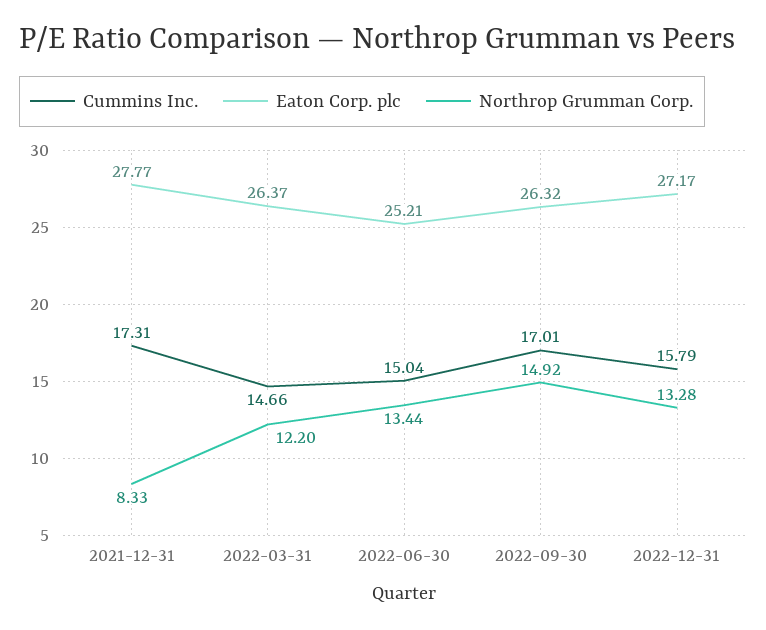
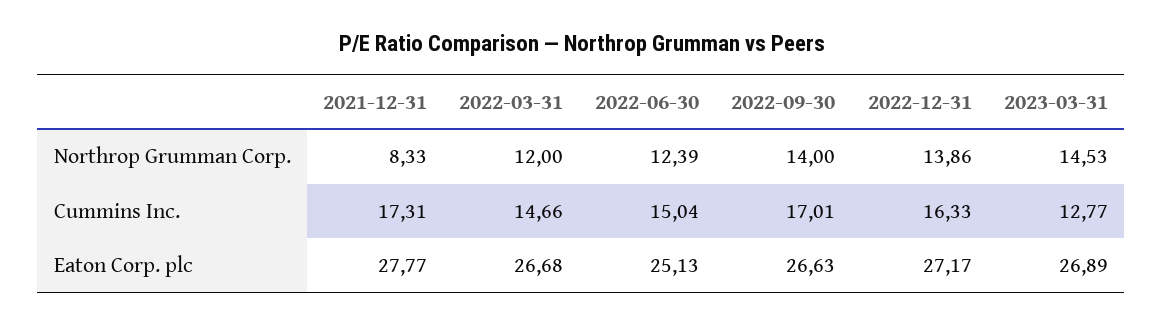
Eaton Corp. plc, 2022-03-31: 26.37 -> 26.68
Northrop Grumman Corp., 2022-03-31: 12.2 -> 12
Eaton Corp. plc, 2022-06-30: 25.21 -> 25.13
Northrop Grumman Corp., 2022-06-30: 13.44 -> 12.39
Eaton Corp. plc, 2022-09-30: 26.32 -> 26.63
Northrop Grumman Corp., 2022-09-30: 14.92 -> 14
Cummins Inc., 2022-12-31: 15.79 -> 16.33
Northrop Grumman Corp., 2022-12-31: 13.28 -> 13.86
Northrop Grumman Corp., 2023-03-31: none -> 14.53
Cummins Inc., 2023-03-31: none -> 12.77
Eaton Corp. plc, 2023-03-31: none -> 26.89

